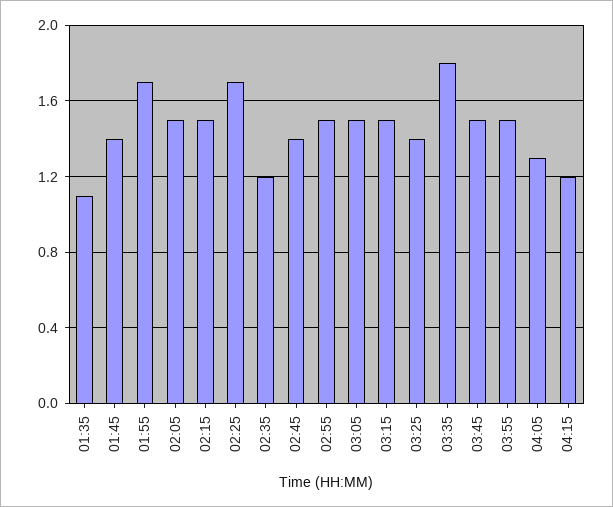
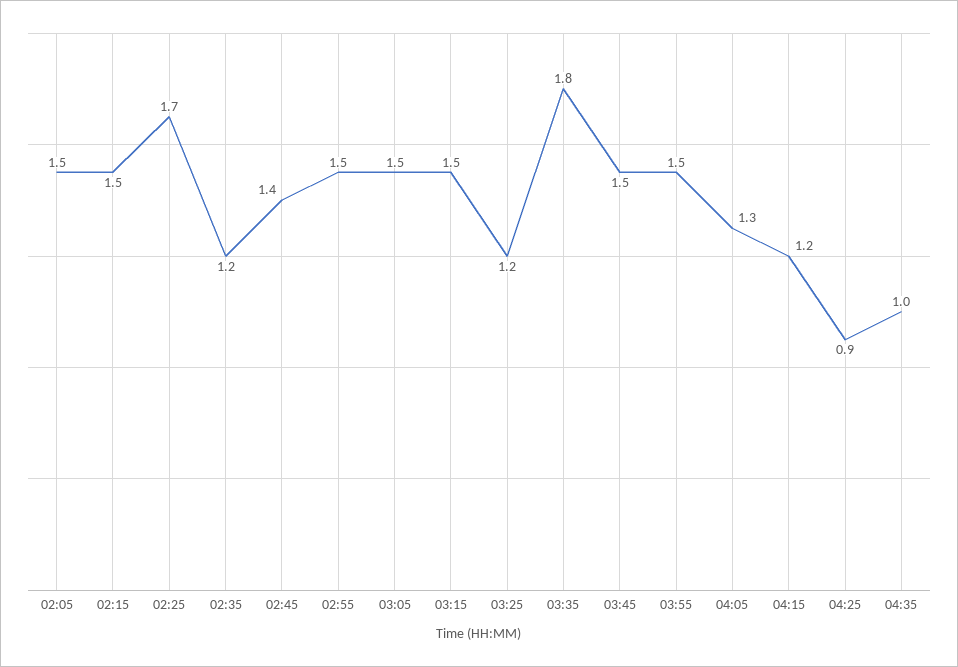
01:35: 1.1 -> none
01:45: 1.4 -> none
01:55: 1.7 -> none
03:25: 1.4 -> 1.2
04:25: none -> 0.9
04:35: none -> 1

